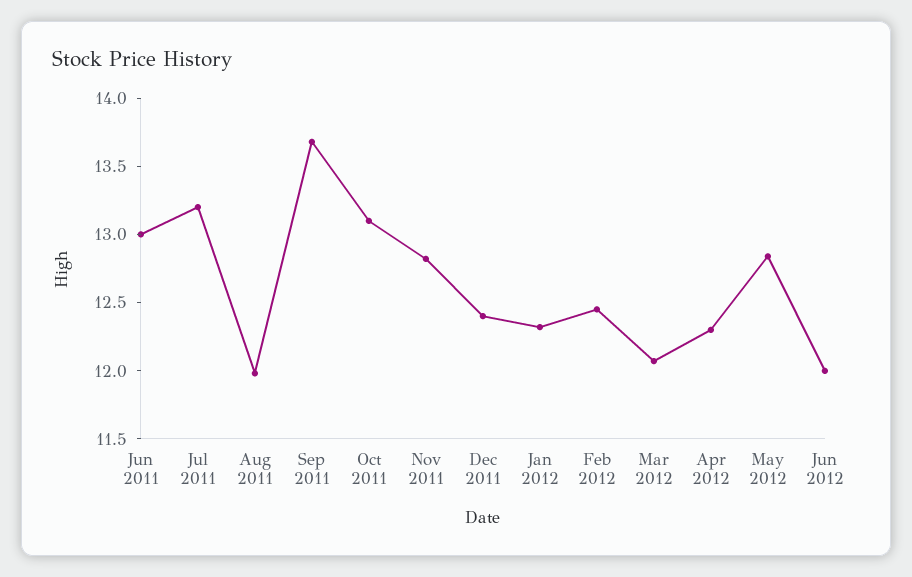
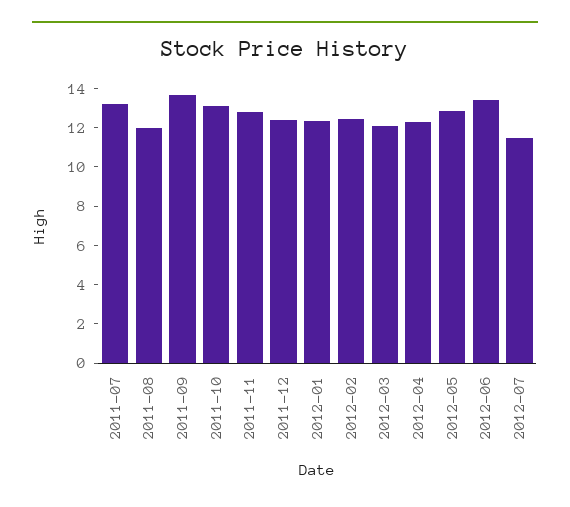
Jun 2011: 13 -> none
Jun 2012: 12 -> 13.5
2012-07: none -> 11.5

